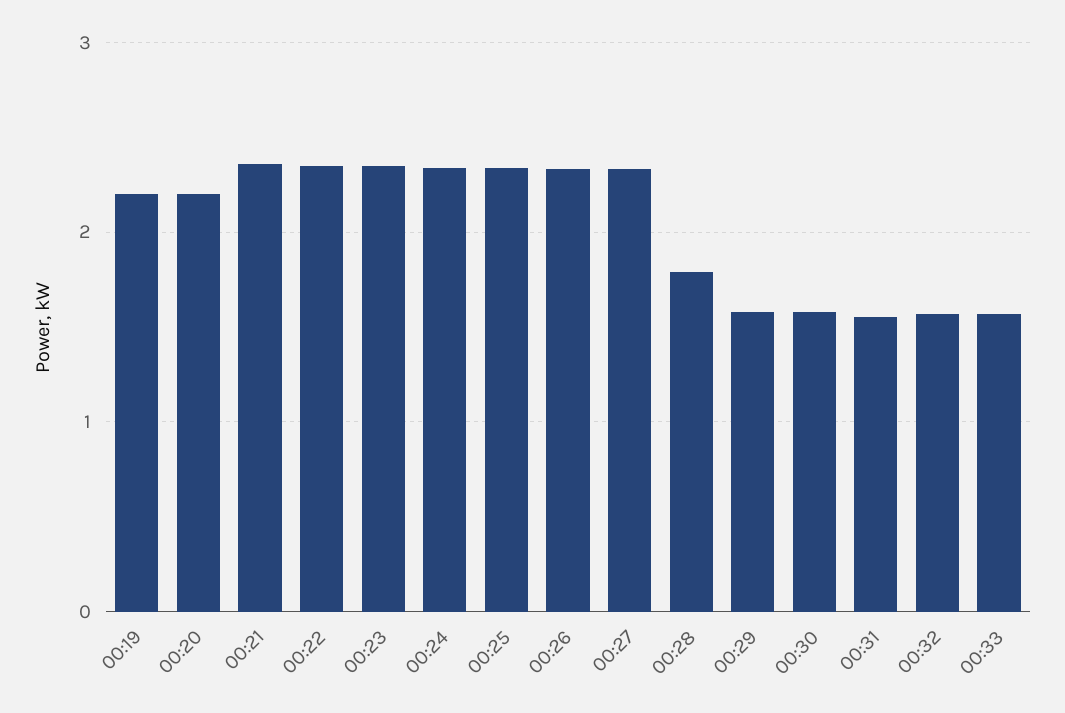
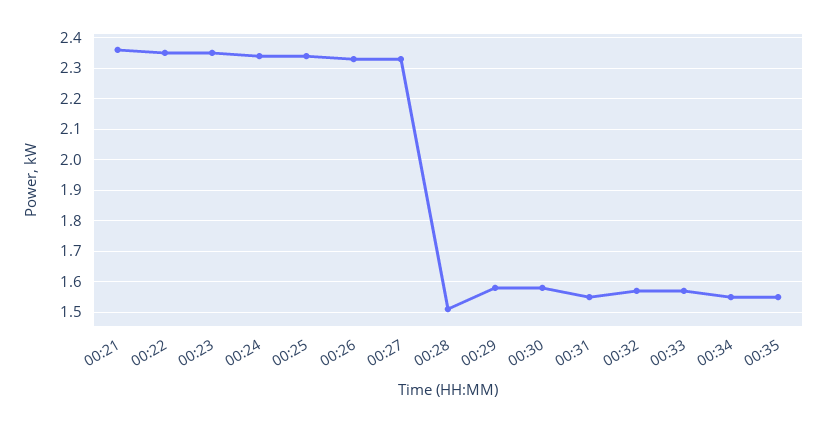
00:19: 2.2 -> none
00:20: 2.2 -> none
00:28: 1.8 -> 1.5
00:34: none -> 1.55
00:35: none -> 1.55

